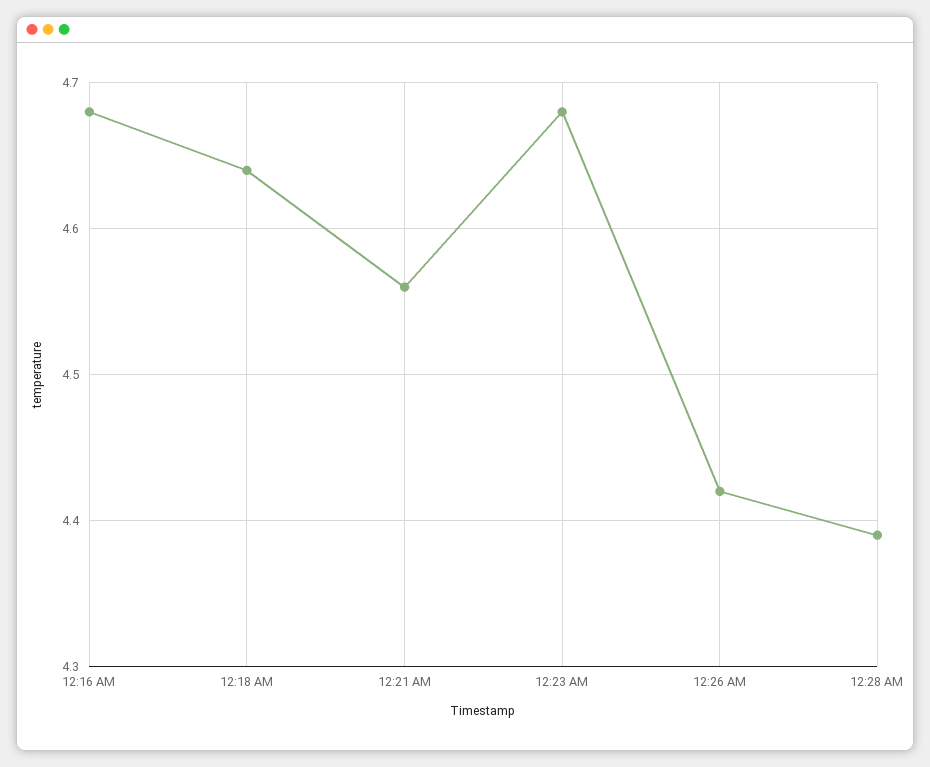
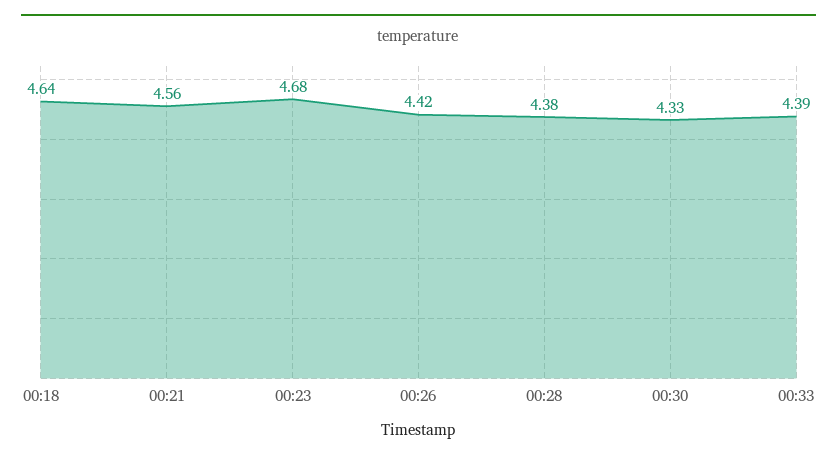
12:16 AM: 4.68 -> none
12:28 AM: 4.39 -> 4.38
00:30: none -> 4.33
00:33: none -> 4.39

